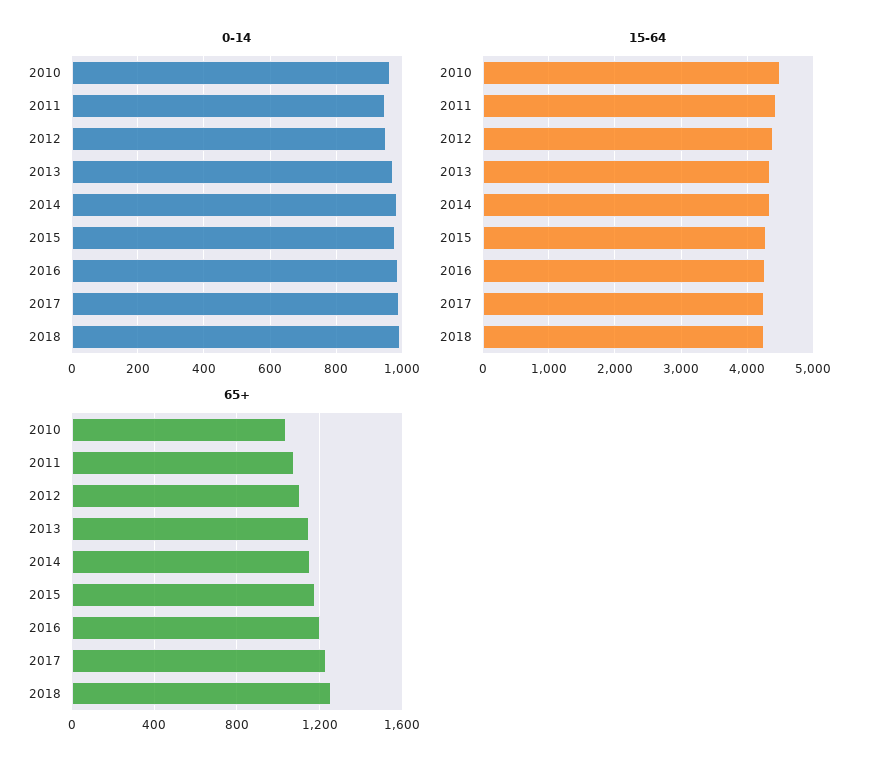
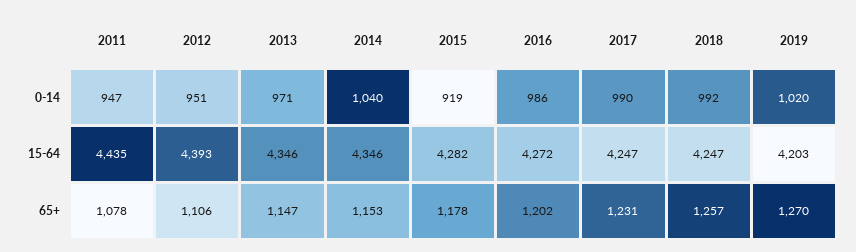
0-14, 2010: 960 -> none
0-14, 2014: 980 -> 1040
0-14, 2015: 980 -> 919
15-64, 2010: 4500 -> none
65+, 2010: 1050 -> none
0-14, 2019: none -> 1020
15-64, 2019: none -> 4203
65+, 2019: none -> 1270

